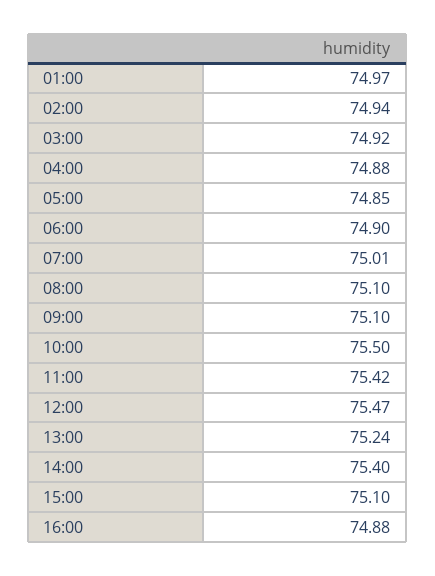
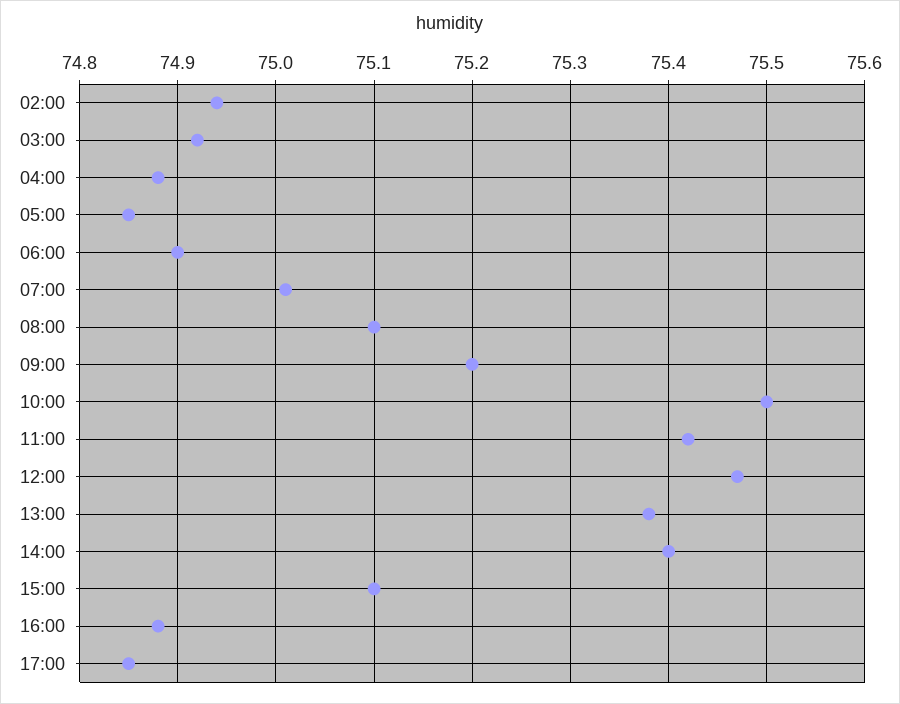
01:00: 74.97 -> none
09:00: 75.1 -> 75.2
13:00: 75.24 -> 75.38
17:00: none -> 74.85

